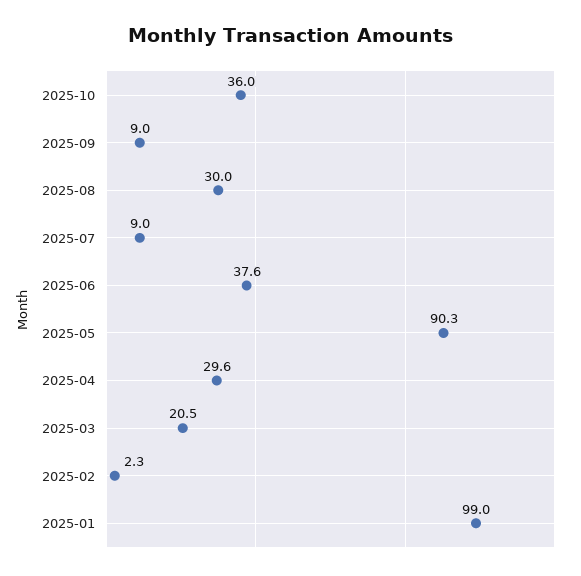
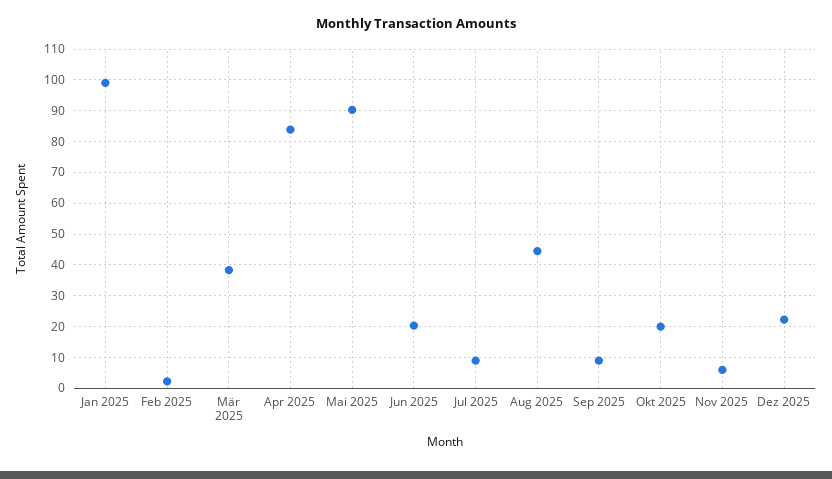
2025-10: 36 -> 20
2025-08: 30 -> 44
2025-06: 37.6 -> 20
2025-04: 29.6 -> 84
2025-03: 20.5 -> 38
Nov 2025: none -> 6
Dez 2025: none -> 22

